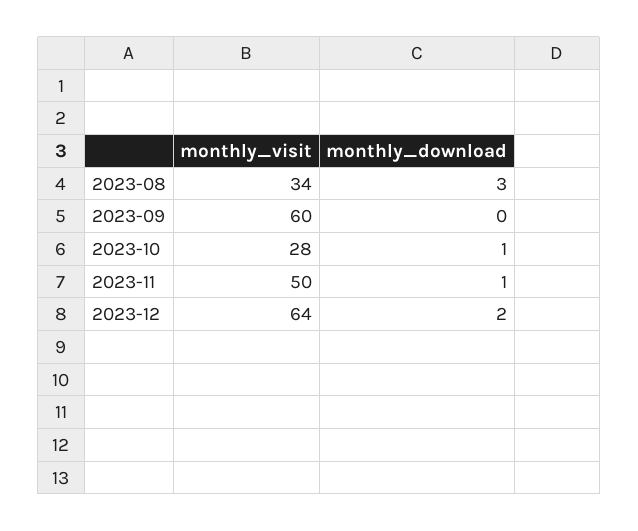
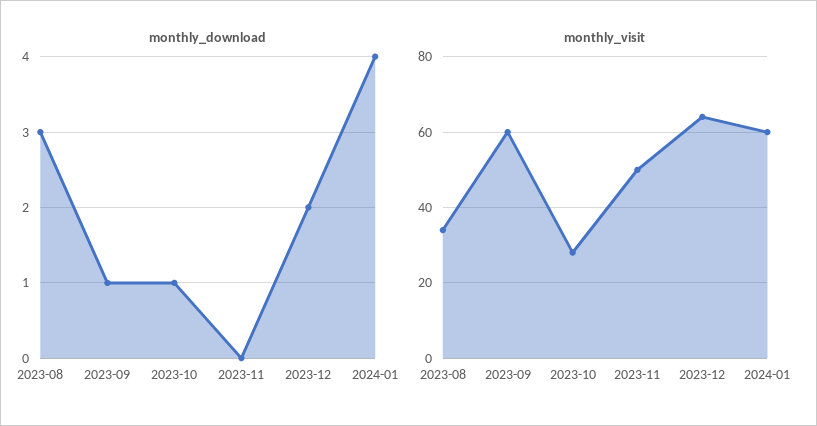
monthly_download, 2023-09: 0 -> 1
monthly_download, 2023-11: 1 -> 0
monthly_download, 2024-01: none -> 4
monthly_visit, 2024-01: none -> 60

